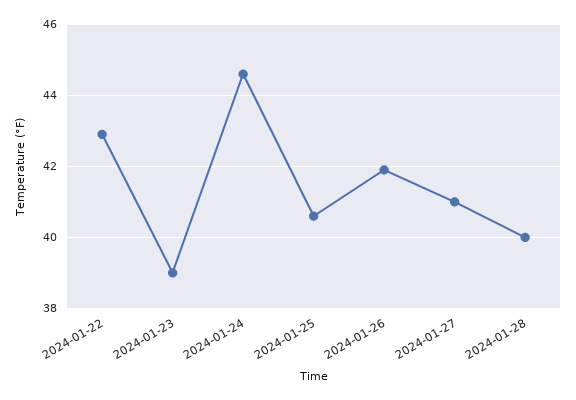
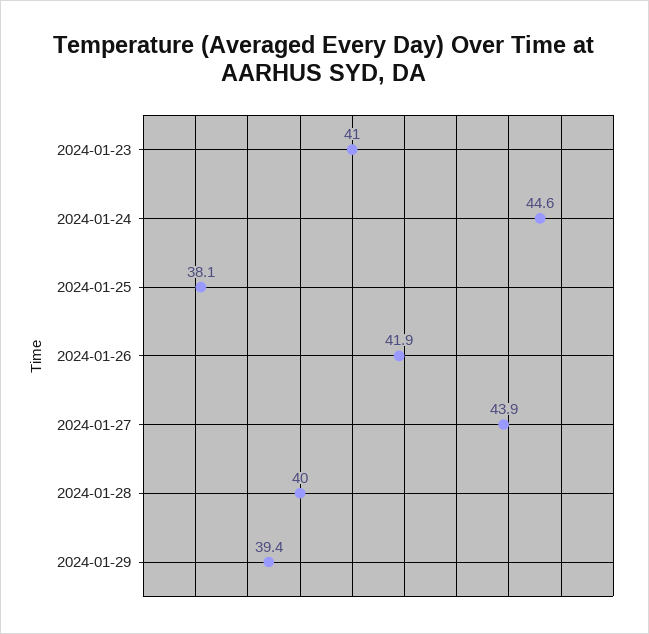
2024-01-22: 43 -> none
2024-01-23: 39 -> 41
2024-01-25: 40.5 -> 38.1
2024-01-27: 41 -> 43.9
2024-01-29: none -> 39.4

